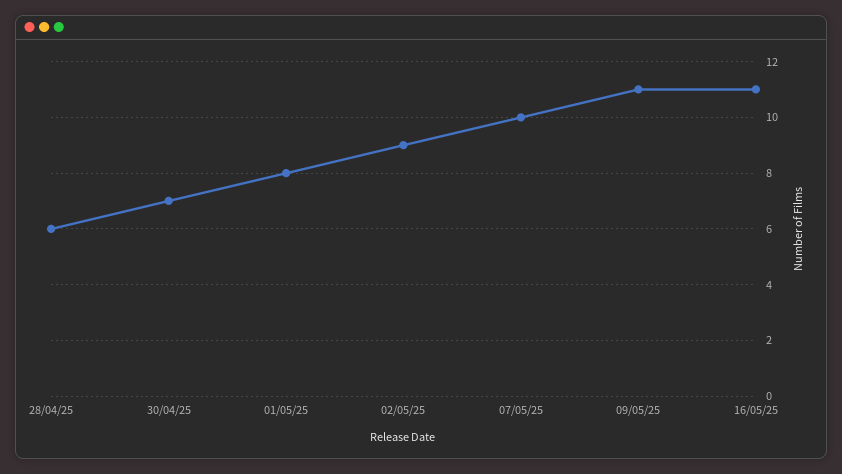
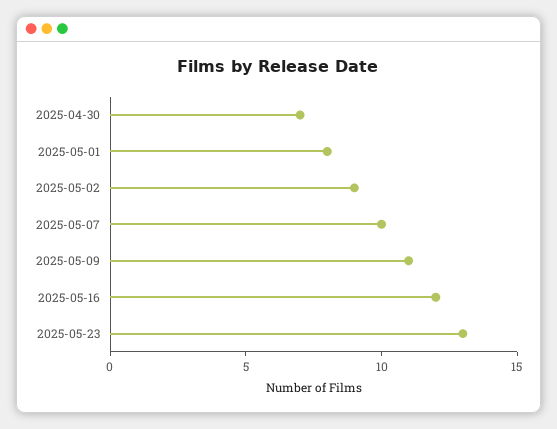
28/04/25: 6 -> none
16/05/25: 11 -> 12
2025-05-23: none -> 13

